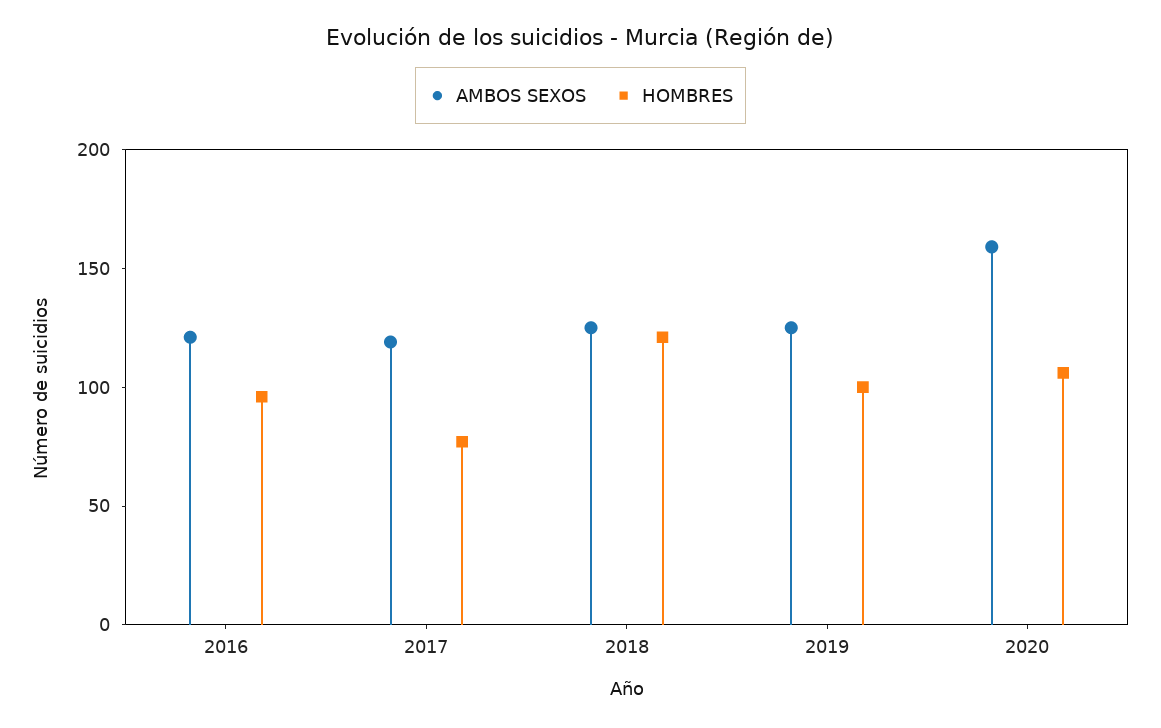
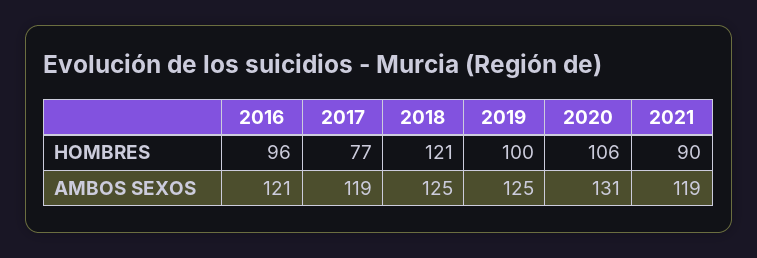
AMBOS SEXOS, 2020: 160 -> 131
HOMBRES, 2021: none -> 90
AMBOS SEXOS, 2021: none -> 119

